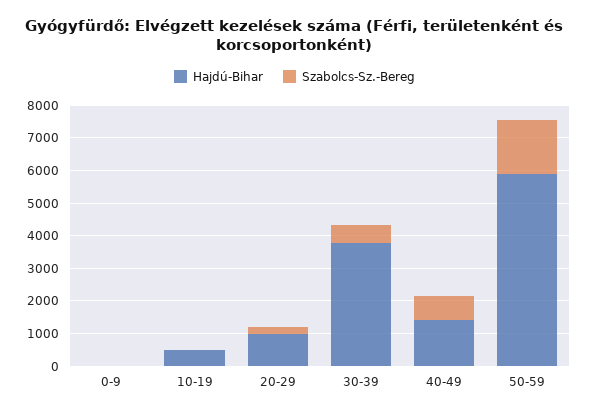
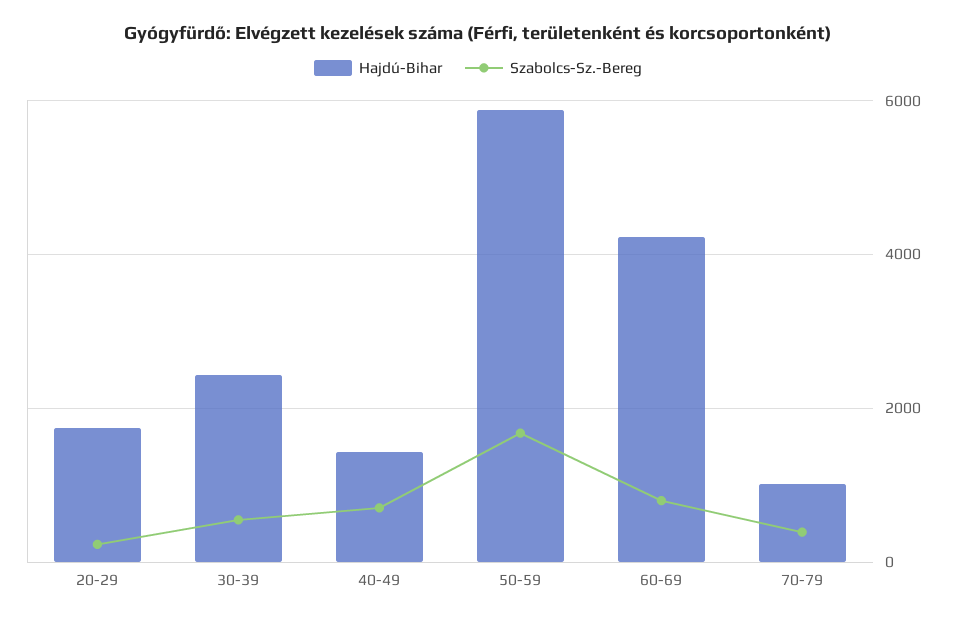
Hajdú-Bihar, 0-9: 0 -> none
Szabolcs-Sz.-Bereg, 0-9: 0 -> none
Hajdú-Bihar, 10-19: 500 -> none
Szabolcs-Sz.-Bereg, 10-19: 0 -> none
Hajdú-Bihar, 20-29: 1000 -> 1800
Hajdú-Bihar, 30-39: 3750 -> 2400
Hajdú-Bihar, 60-69: none -> 4200
Szabolcs-Sz.-Bereg, 60-69: none -> 800
Hajdú-Bihar, 70-79: none -> 1000
Szabolcs-Sz.-Bereg, 70-79: none -> 400

